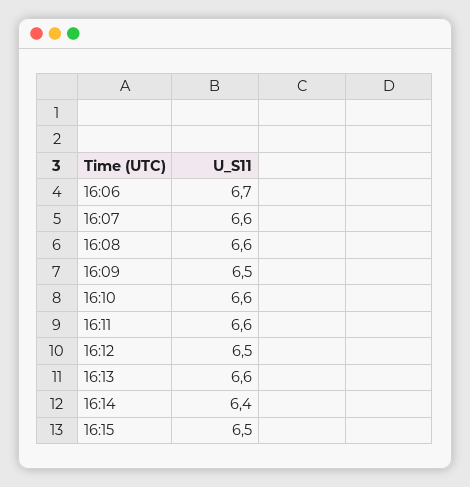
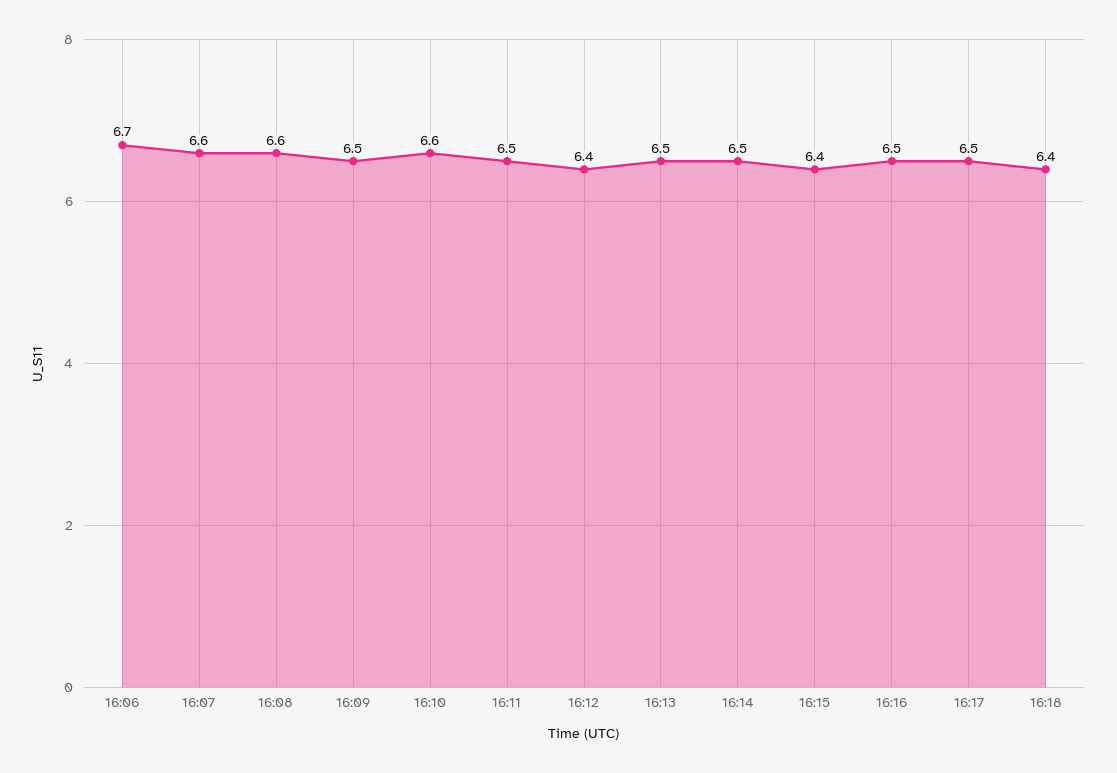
16:11: 6.6 -> 6.5
16:12: 6.5 -> 6.4
16:13: 6.6 -> 6.5
16:14: 6.4 -> 6.5
16:15: 6.5 -> 6.4
16:16: none -> 6.5
16:17: none -> 6.5
16:18: none -> 6.4

